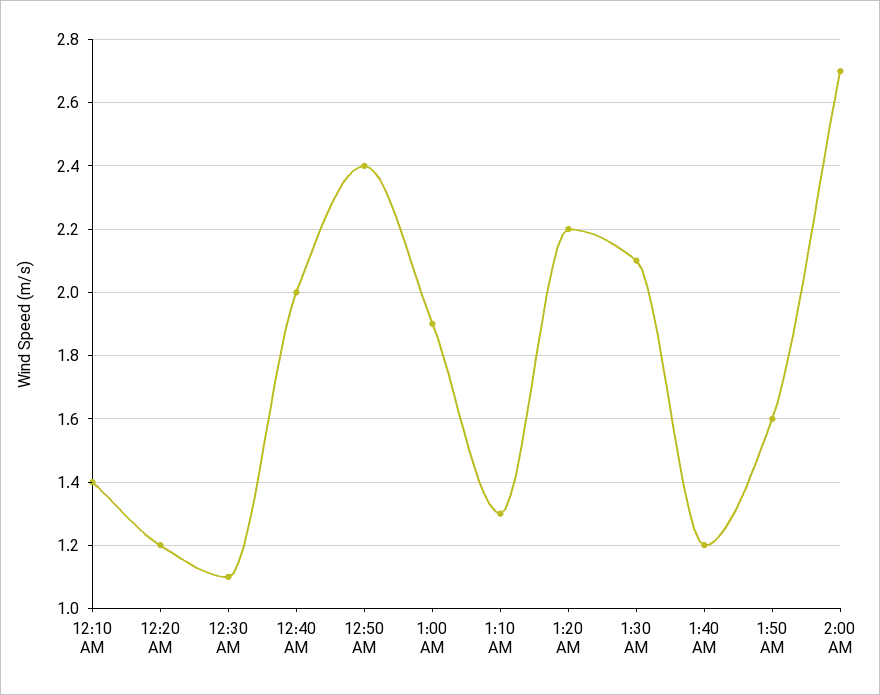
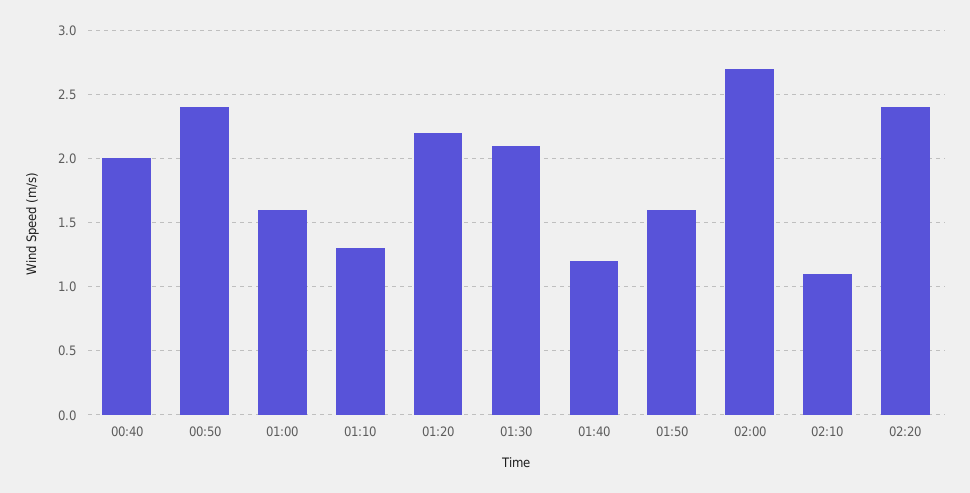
12:10 AM: 1.4 -> none
12:20 AM: 1.2 -> none
12:30 AM: 1.1 -> none
1:00 AM: 1.9 -> 1.6
02:10: none -> 1.1
02:20: none -> 2.4

